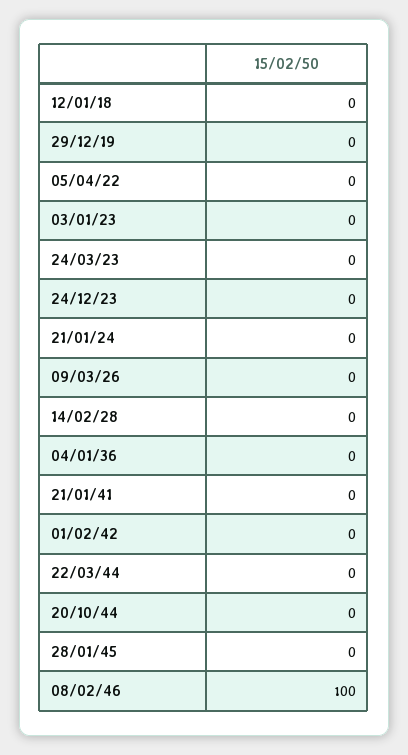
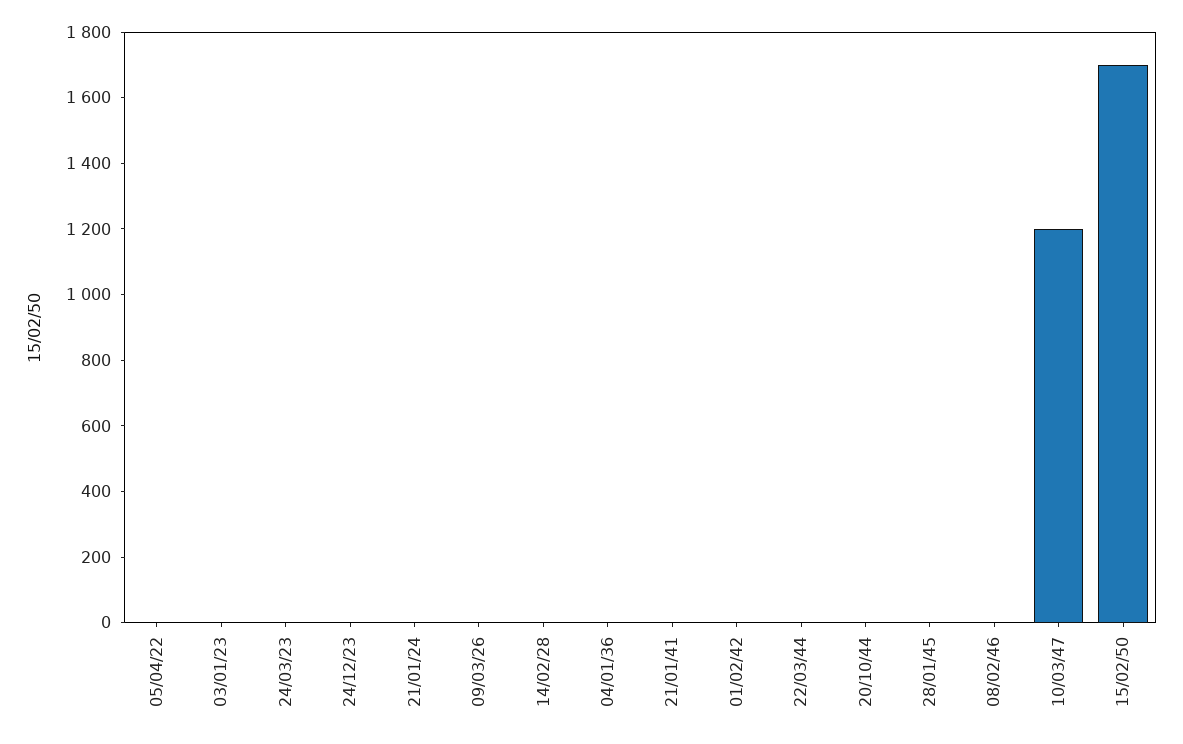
12/01/18: 0 -> none
29/12/19: 0 -> none
08/02/46: 100 -> 0
10/03/47: none -> 1200
15/02/50: none -> 1700

